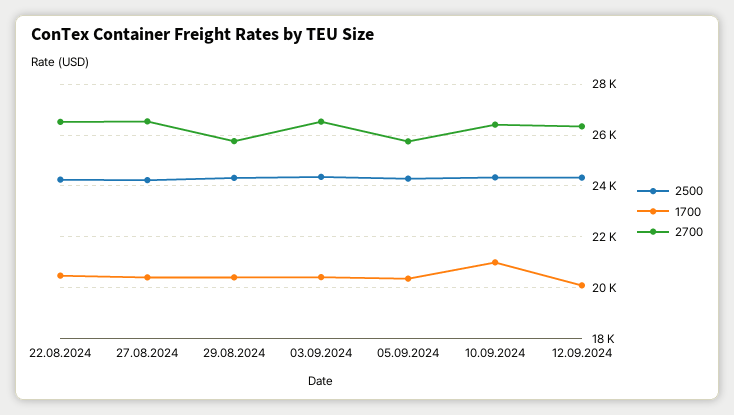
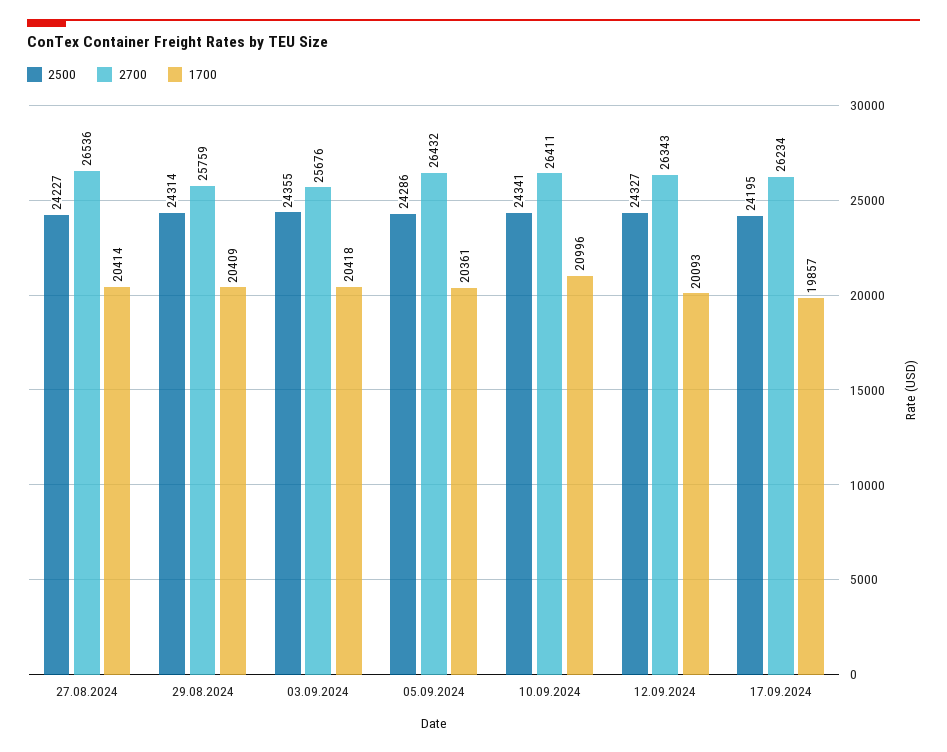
2500, 22.08.2024: 24250 -> none
1700, 22.08.2024: 20500 -> none
2700, 22.08.2024: 26500 -> none
2700, 03.09.2024: 26500 -> 25676
2700, 05.09.2024: 25750 -> 26432
2500, 17.09.2024: none -> 24195
2700, 17.09.2024: none -> 26234
1700, 17.09.2024: none -> 19857

